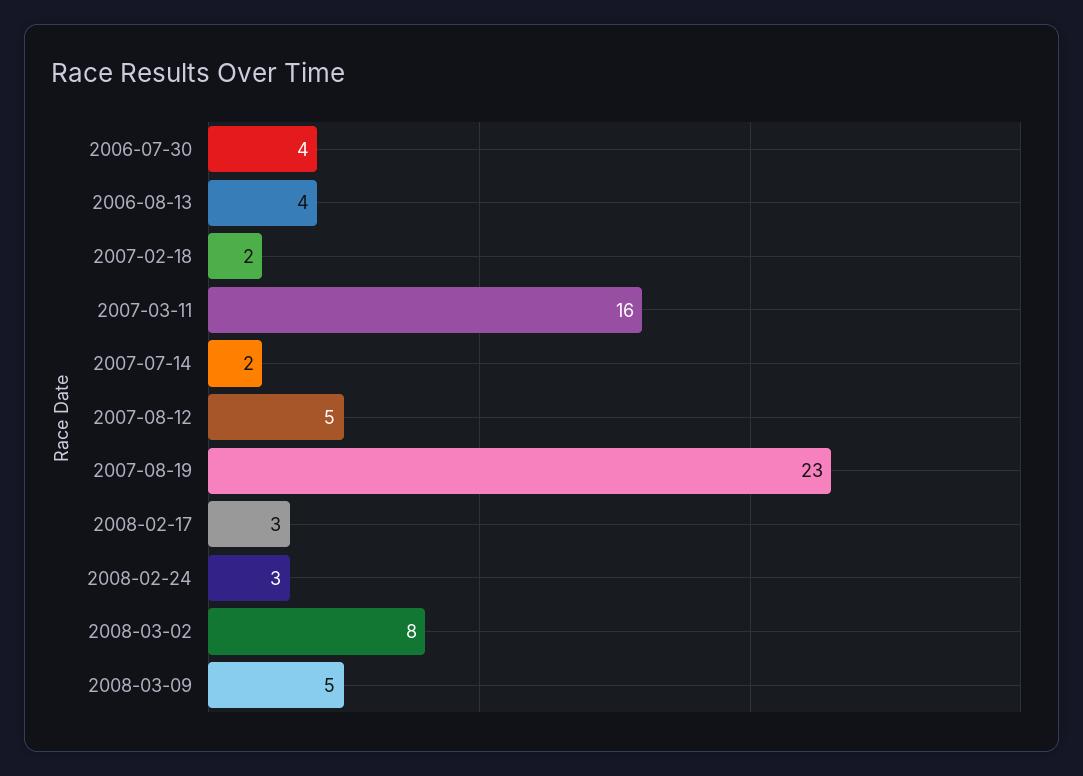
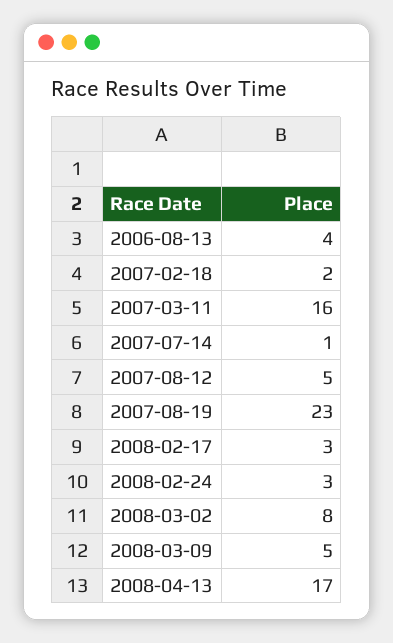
2006-07-30: 4 -> none
2007-07-14: 2 -> 1
2008-04-13: none -> 17

